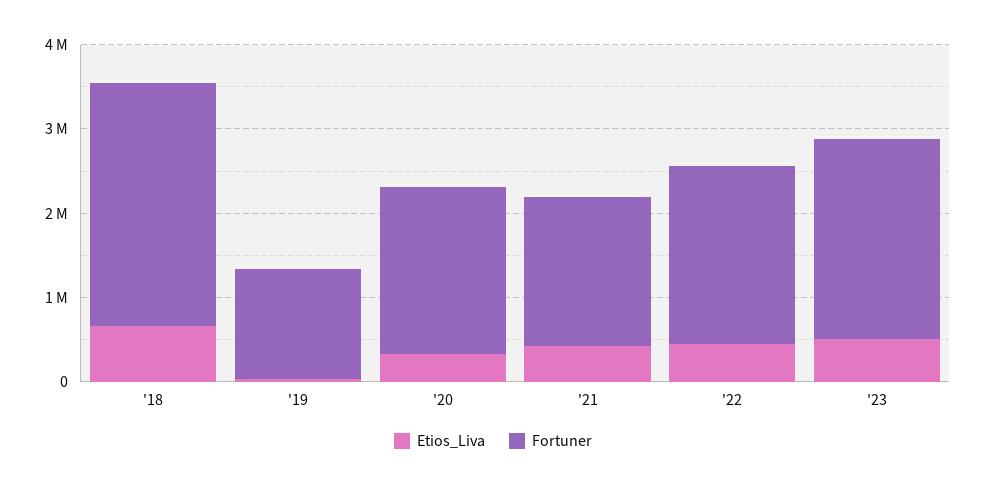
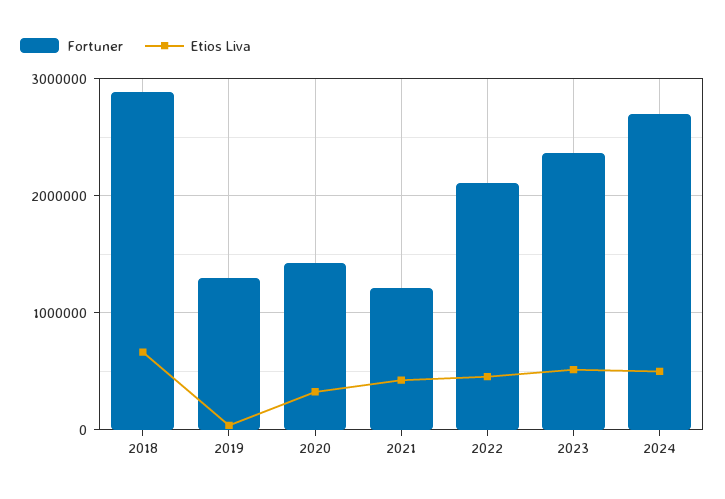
Fortuner, '20: 2000000 -> 1400000
Fortuner, '21: 1800000 -> 1200000
Fortuner, 2024: none -> 2700000
Etios_Liva, 2024: none -> 500000

